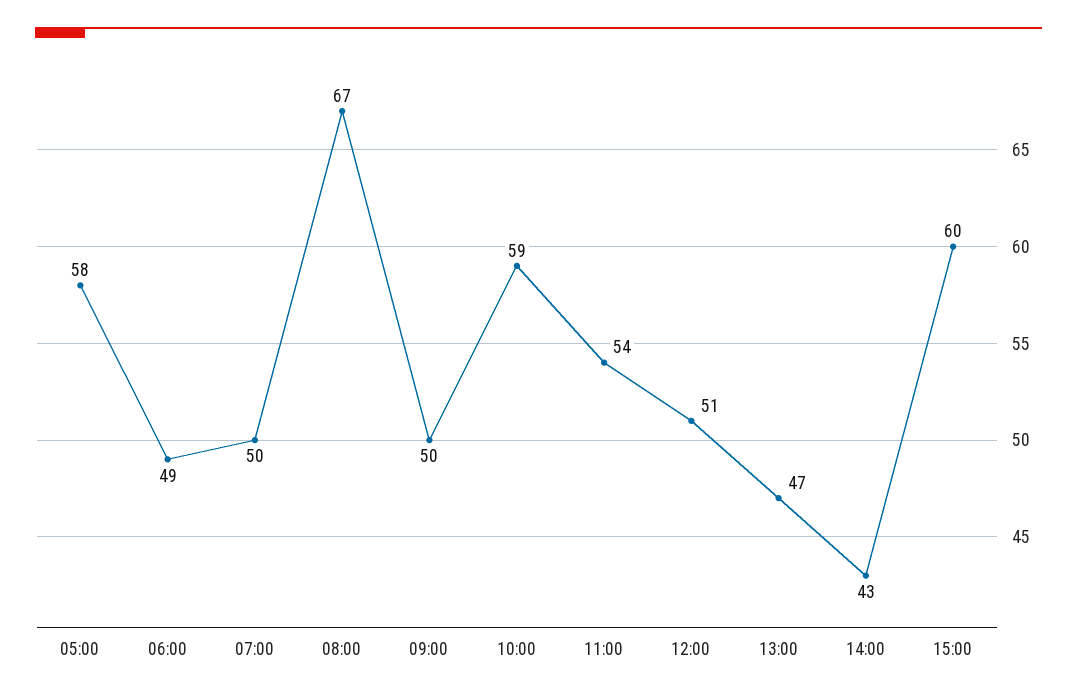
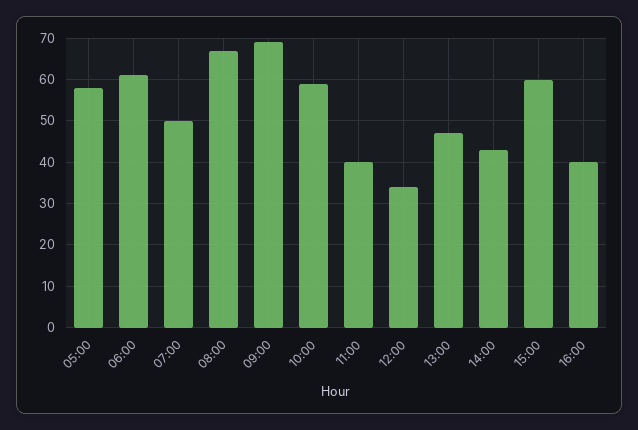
06:00: 49 -> 60
09:00: 50 -> 70
11:00: 54 -> 40
12:00: 51 -> 35
16:00: none -> 40

